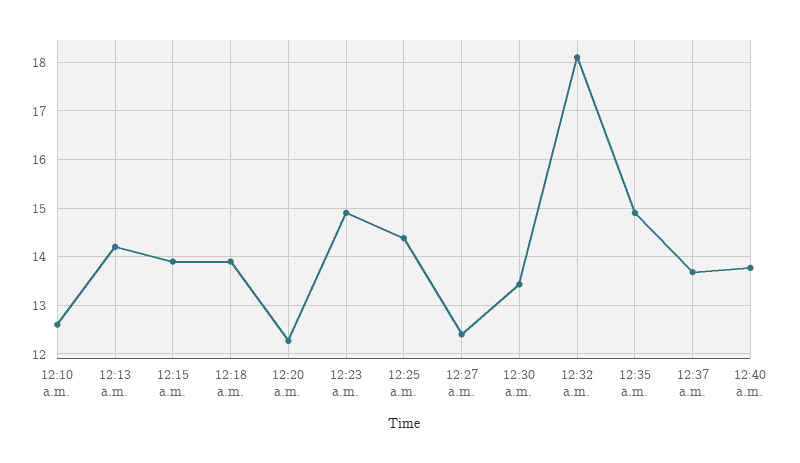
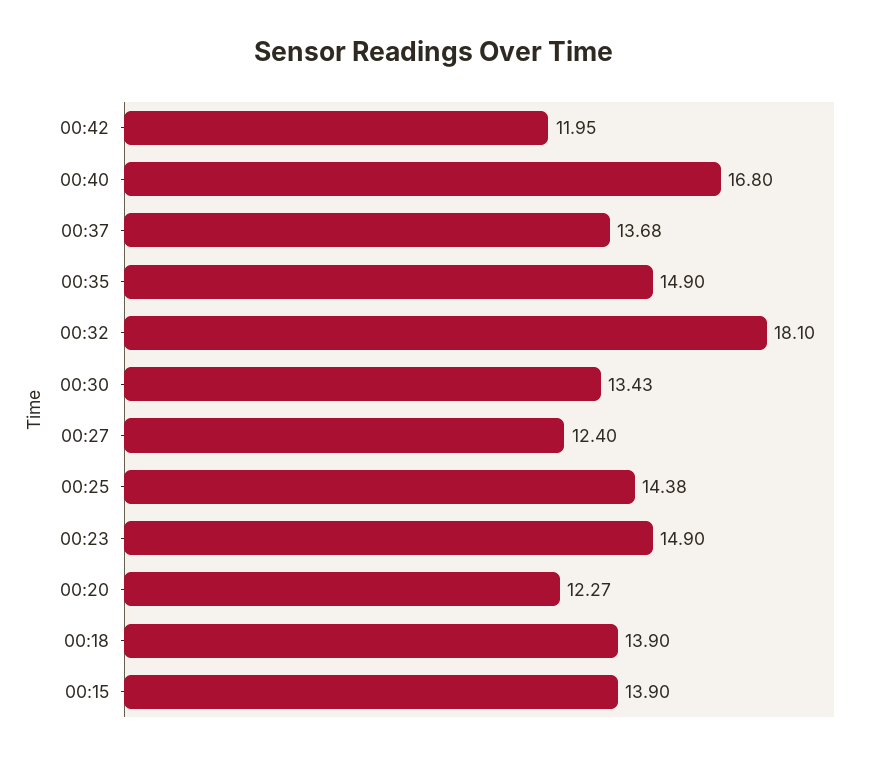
12:10 a.m.: 12.6 -> none
12:13 a.m.: 14.2 -> none
12:40 a.m.: 13.8 -> 16.8
00:42: none -> 11.95

